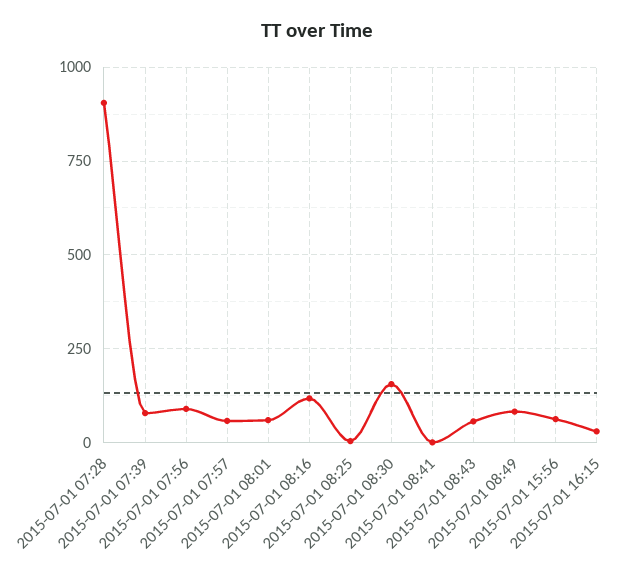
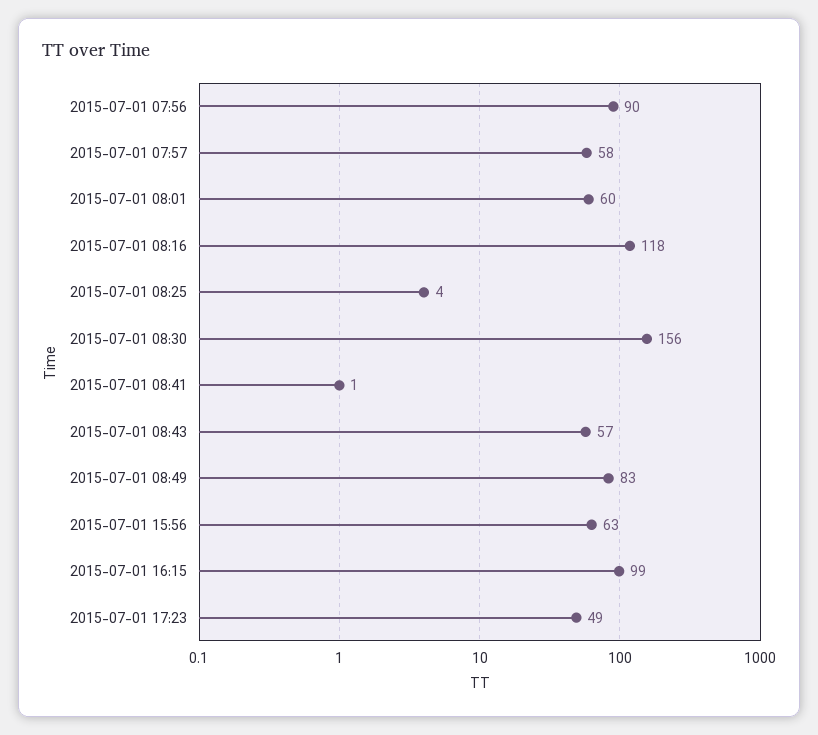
2015-07-01 07:28: 900 -> none
2015-07-01 07:39: 75 -> none
2015-07-01 16:15: 25 -> 99
2015-07-01 17:23: none -> 49

